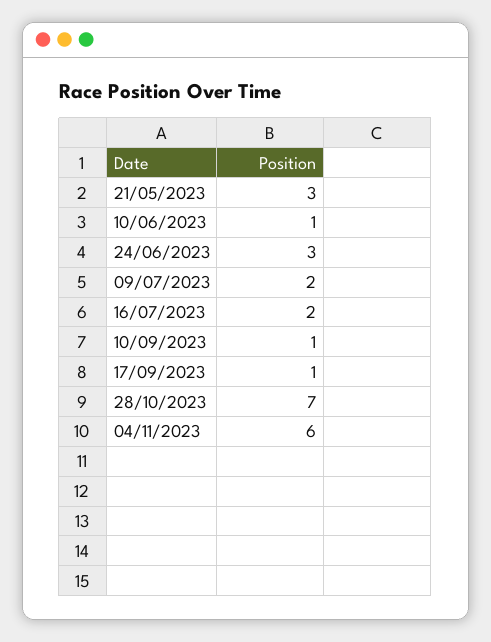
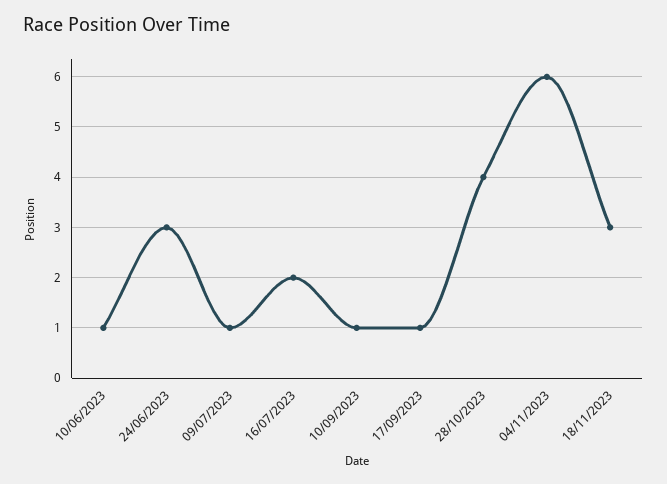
21/05/2023: 3 -> none
09/07/2023: 2 -> 1
28/10/2023: 7 -> 4
18/11/2023: none -> 3

